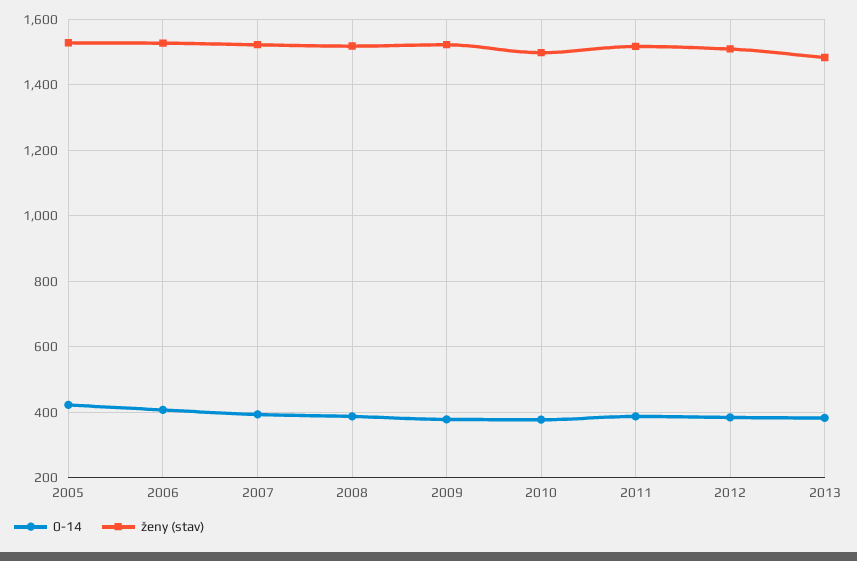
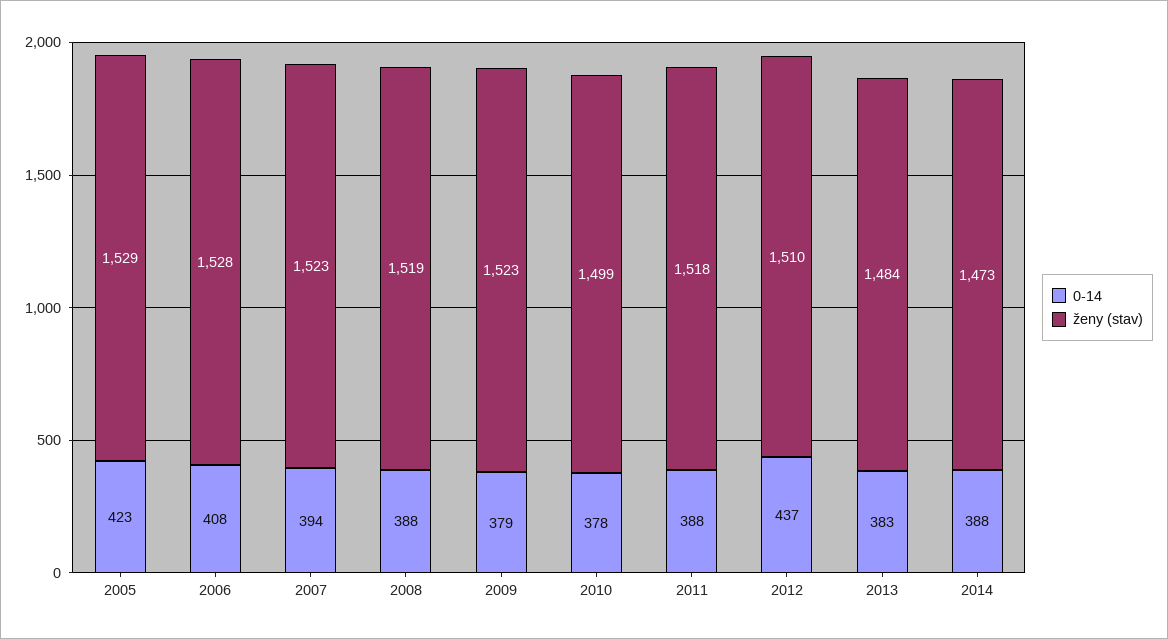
0-14, 2012: 380 -> 437
0-14, 2014: none -> 388
ženy (stav), 2014: none -> 1473

